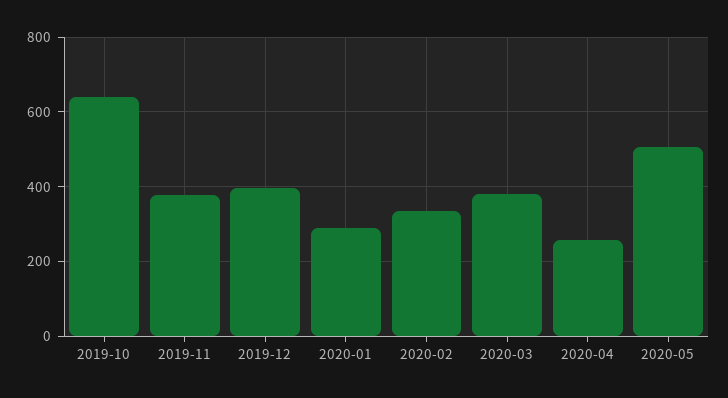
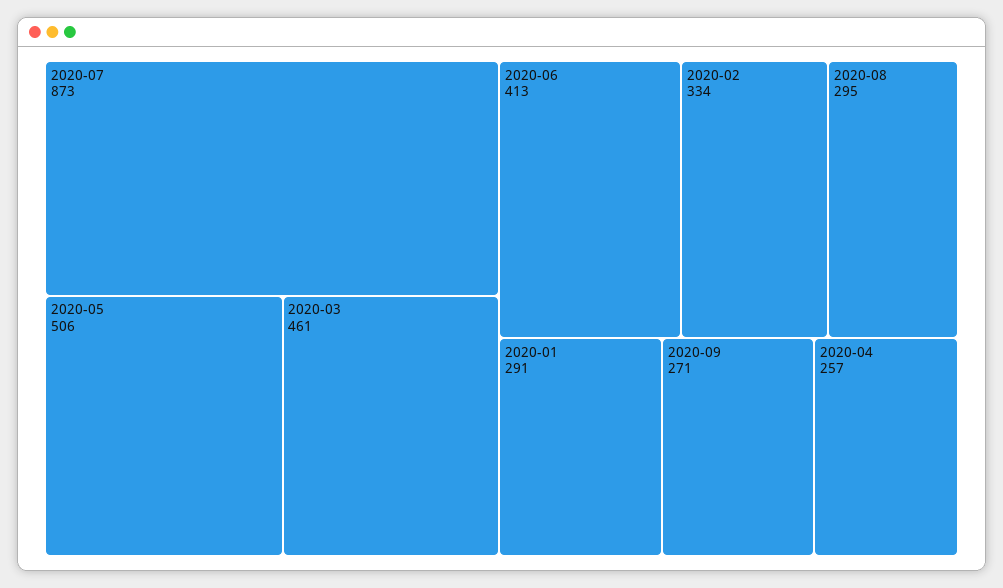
2019-10: 640 -> none
2019-11: 380 -> none
2019-12: 400 -> none
2020-03: 380 -> 461
2020-07: none -> 873
2020-06: none -> 413
2020-08: none -> 295
2020-09: none -> 271

